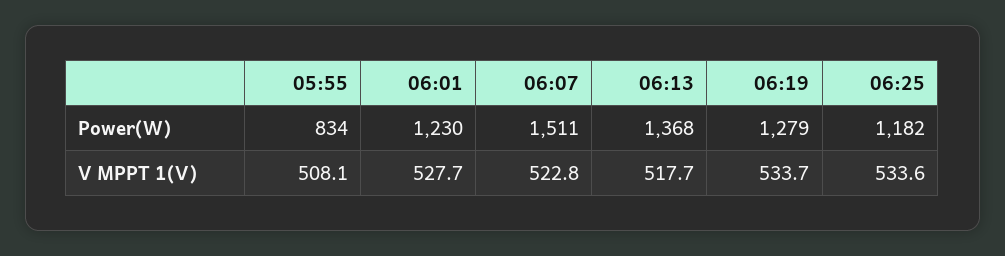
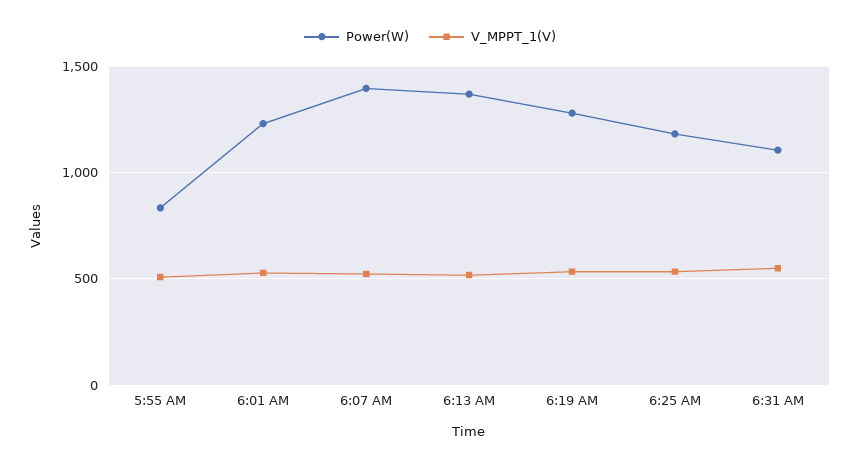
Power(W), 06:07: 1511 -> 1400
Power(W), 6:31 AM: none -> 1100
V MPPT 1(V), 6:31 AM: none -> 550

